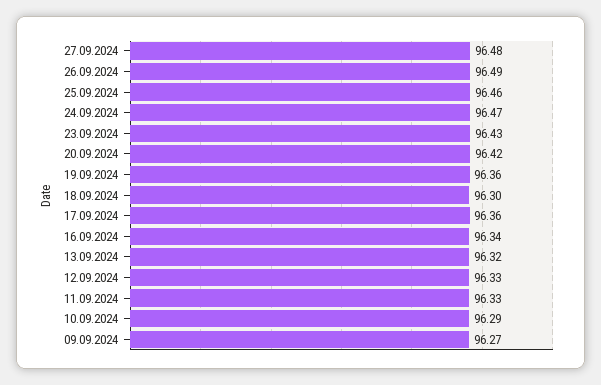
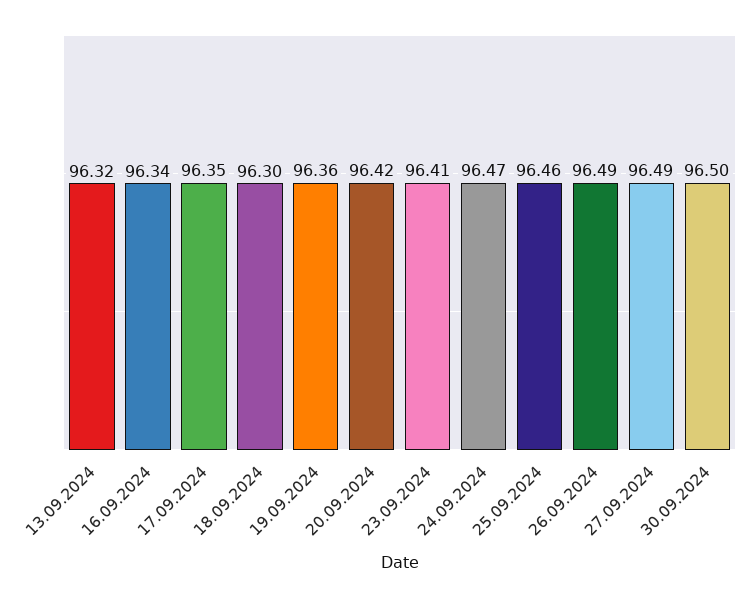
27.09.2024: 96.48 -> 96.49
23.09.2024: 96.43 -> 96.41
17.09.2024: 96.36 -> 96.35
12.09.2024: 96.33 -> none
11.09.2024: 96.33 -> none
10.09.2024: 96.29 -> none
09.09.2024: 96.27 -> none
30.09.2024: none -> 96.5

